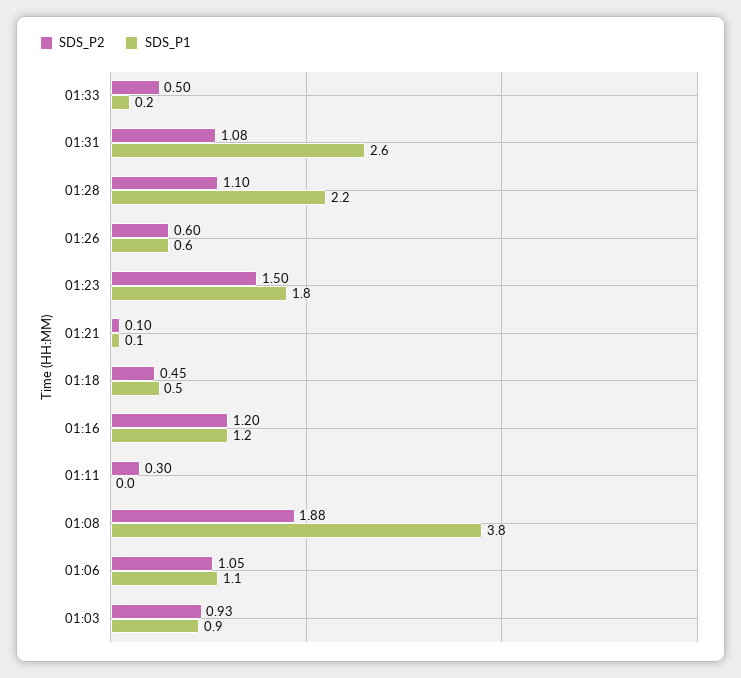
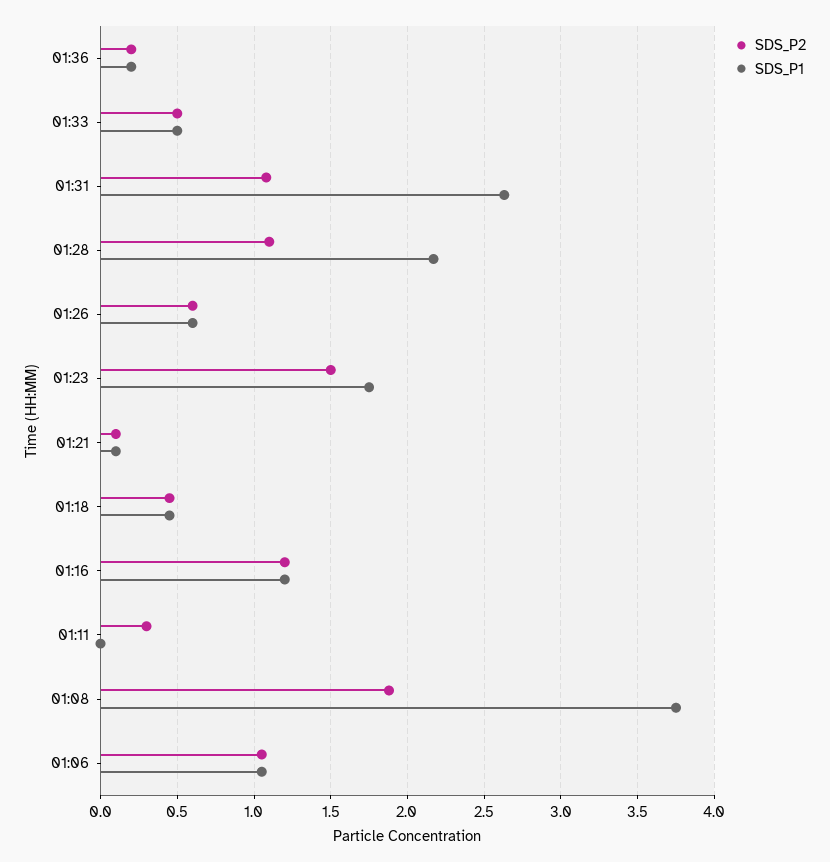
SDS_P1, 01:33: 0.2 -> 0.5
SDS_P2, 01:03: 0.93 -> none
SDS_P1, 01:03: 0.9 -> none
SDS_P2, 01:36: none -> 0.2
SDS_P1, 01:36: none -> 0.2

